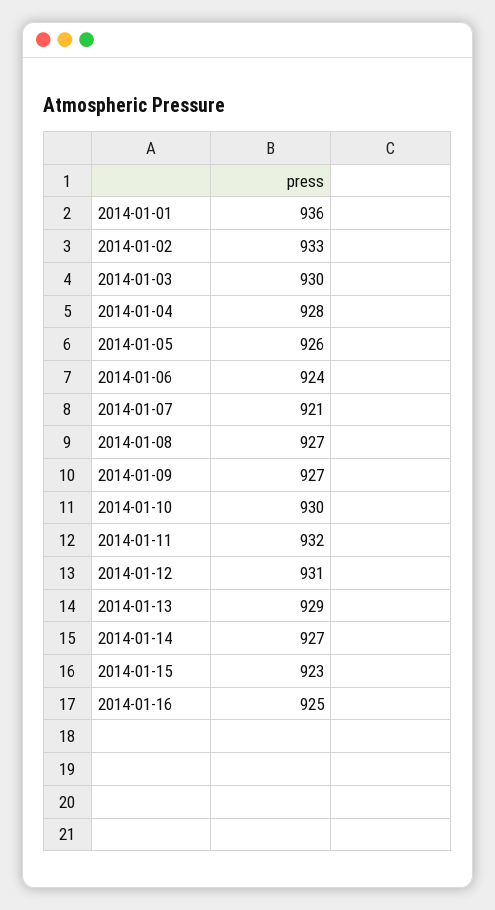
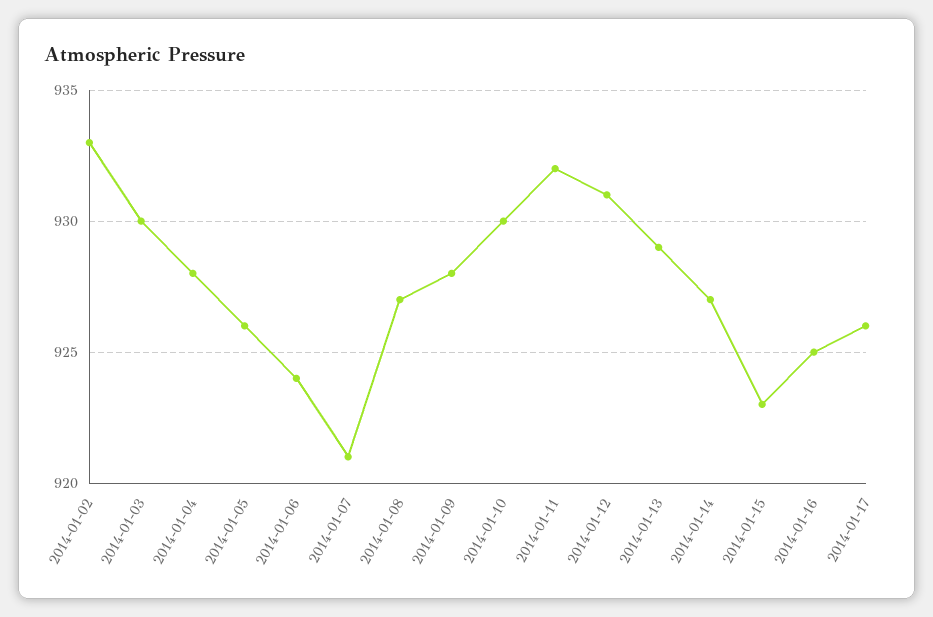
2014-01-01: 936 -> none
2014-01-09: 927 -> 928
2014-01-17: none -> 926

